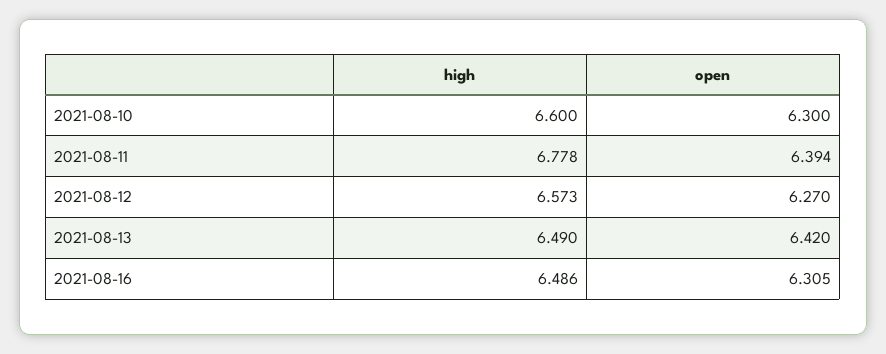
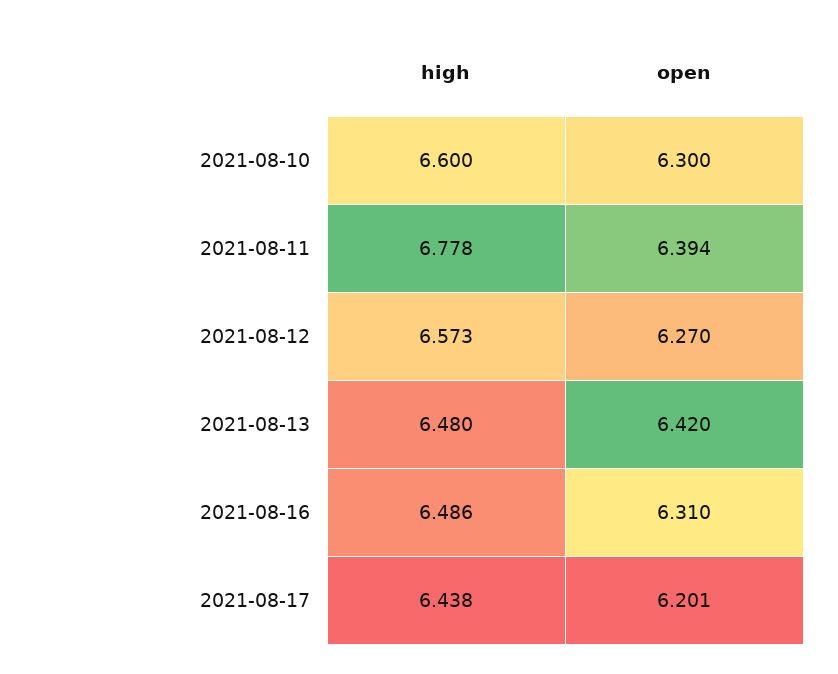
high, 2021-08-13: 6.49 -> 6.48
open, 2021-08-16: 6.305 -> 6.31
high, 2021-08-17: none -> 6.438
open, 2021-08-17: none -> 6.201

